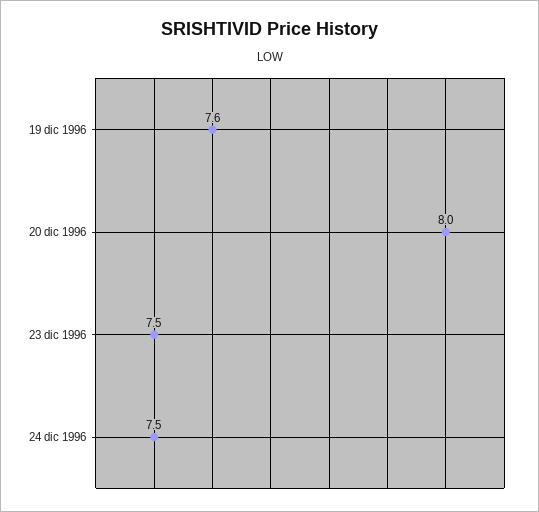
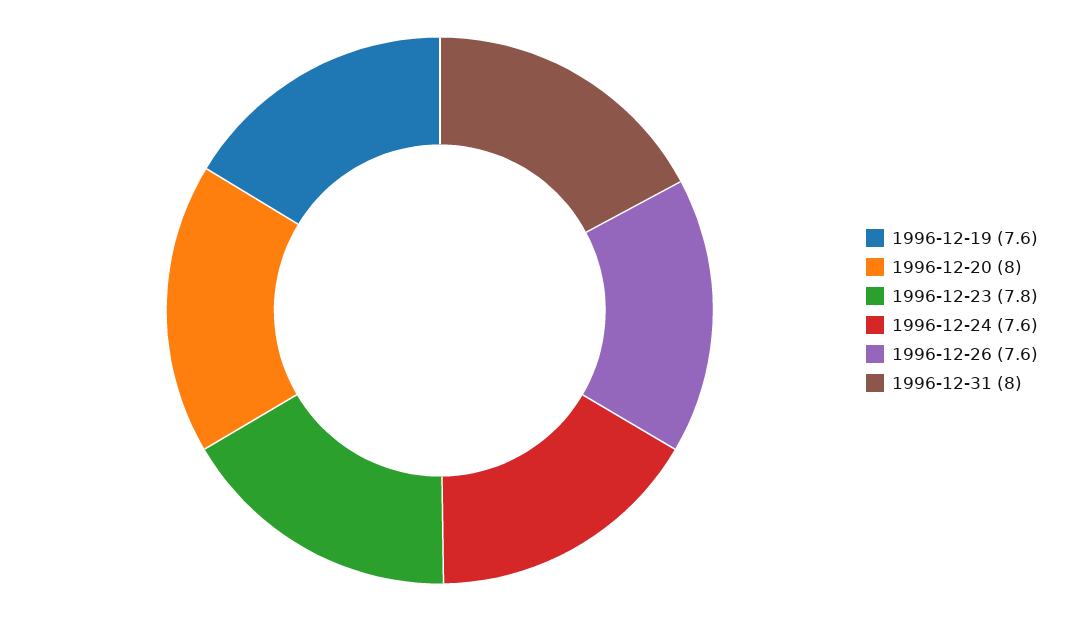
23 dic 1996: 7.5 -> 7.8
24 dic 1996: 7.5 -> 7.6
1996-12-26: none -> 7.6
1996-12-31: none -> 8

